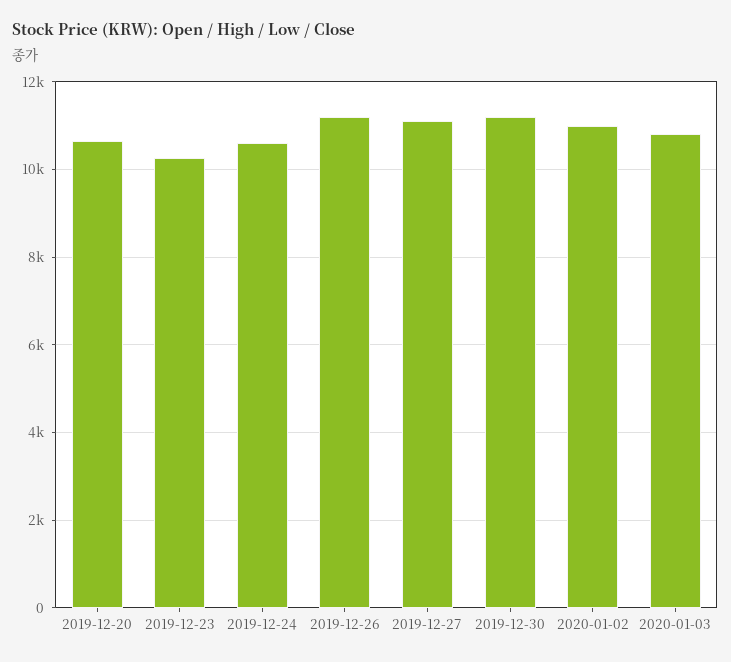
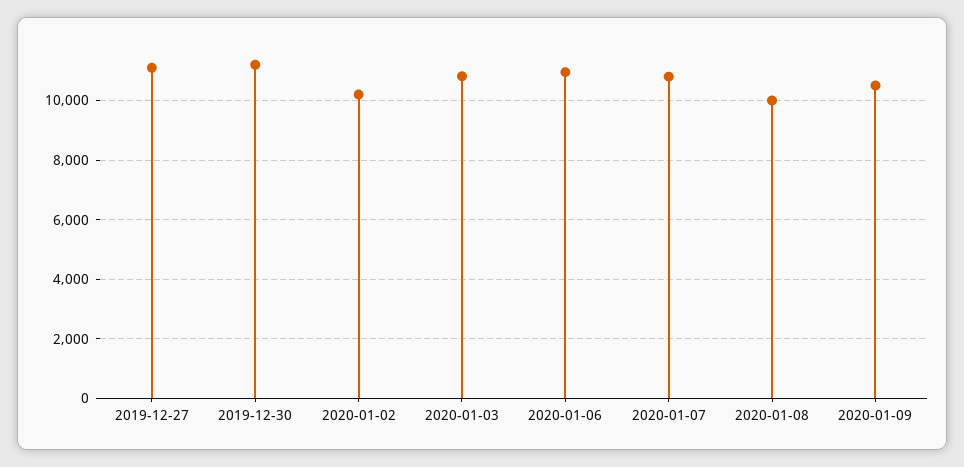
2019-12-20: 10600 -> none
2019-12-23: 10200 -> none
2019-12-24: 10600 -> none
2019-12-26: 11200 -> none
2020-01-02: 11000 -> 10250
2020-01-06: none -> 11000
2020-01-07: none -> 10750
2020-01-08: none -> 10000
2020-01-09: none -> 10500

